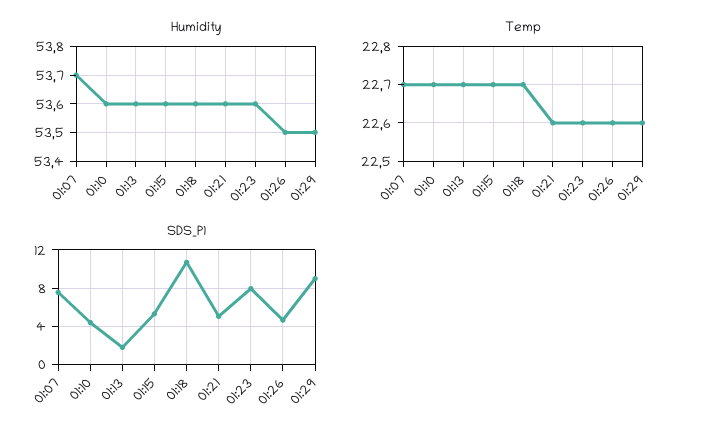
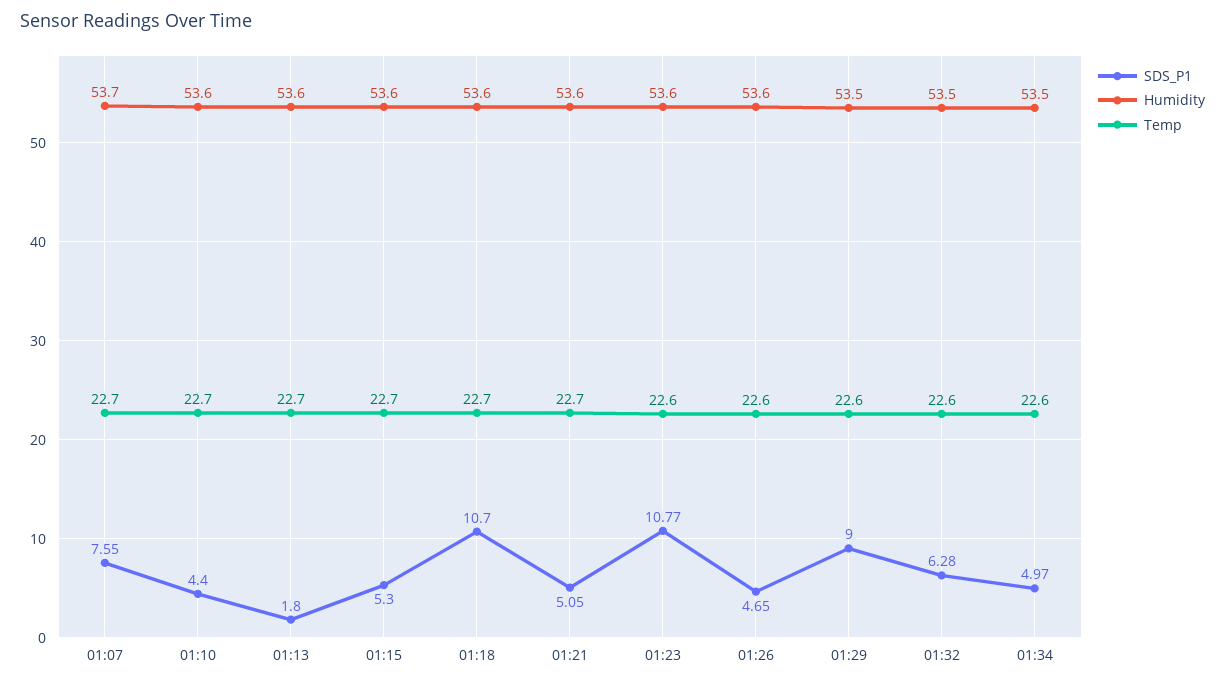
Humidity, 01:26: 53.5 -> 53.6
Temp, 01:21: 22.6 -> 22.7
SDS_P1, 01:23: 8 -> 10.77
SDS_P1, 01:32: none -> 6.28
Humidity, 01:32: none -> 53.5
Temp, 01:32: none -> 22.6
SDS_P1, 01:34: none -> 4.97
Humidity, 01:34: none -> 53.5
Temp, 01:34: none -> 22.6

